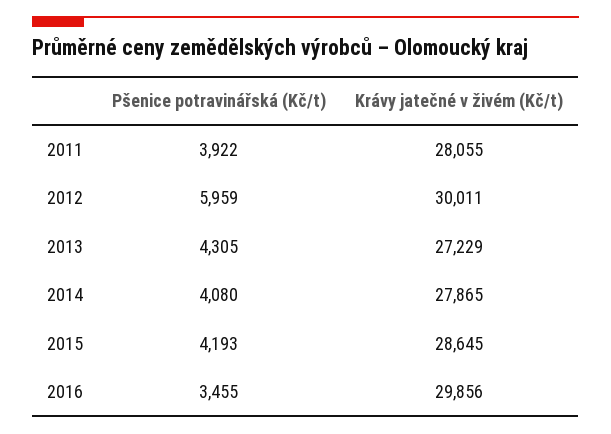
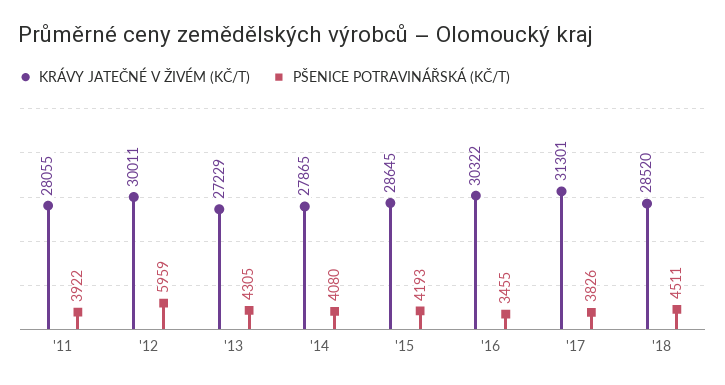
Krávy jatečné v živém (Kč/t), 2016: 29856 -> 30322
Krávy jatečné v živém (Kč/t), '17: none -> 31301
Pšenice potravinářská (Kč/t), '17: none -> 3826
Krávy jatečné v živém (Kč/t), '18: none -> 28520
Pšenice potravinářská (Kč/t), '18: none -> 4511

